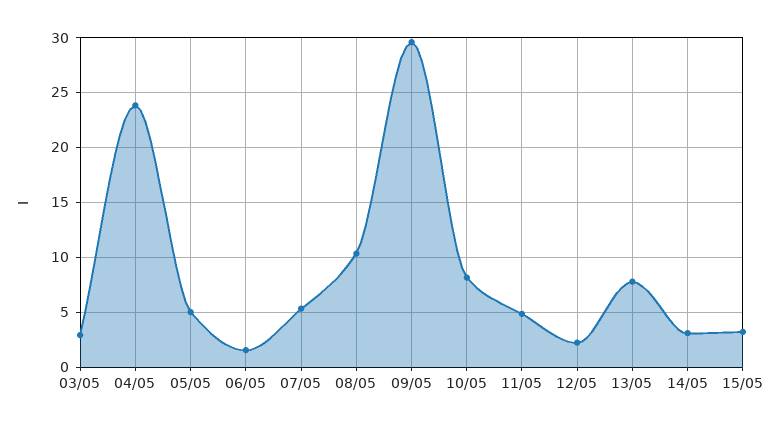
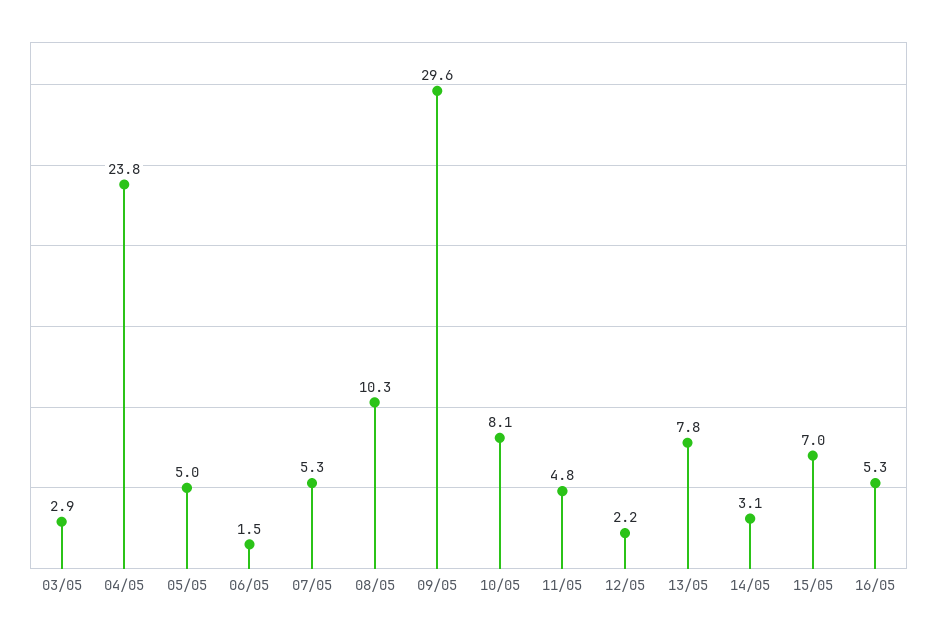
15/05: 3 -> 7
16/05: none -> 5.3

